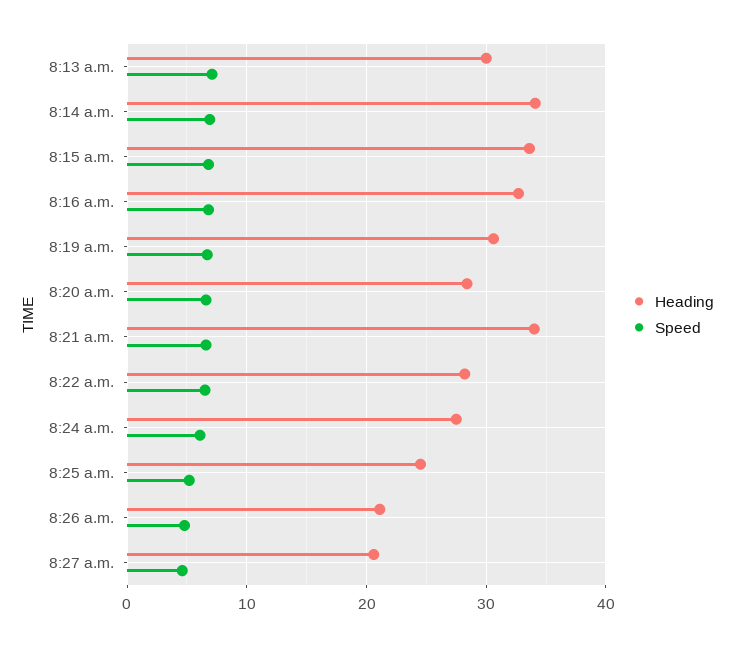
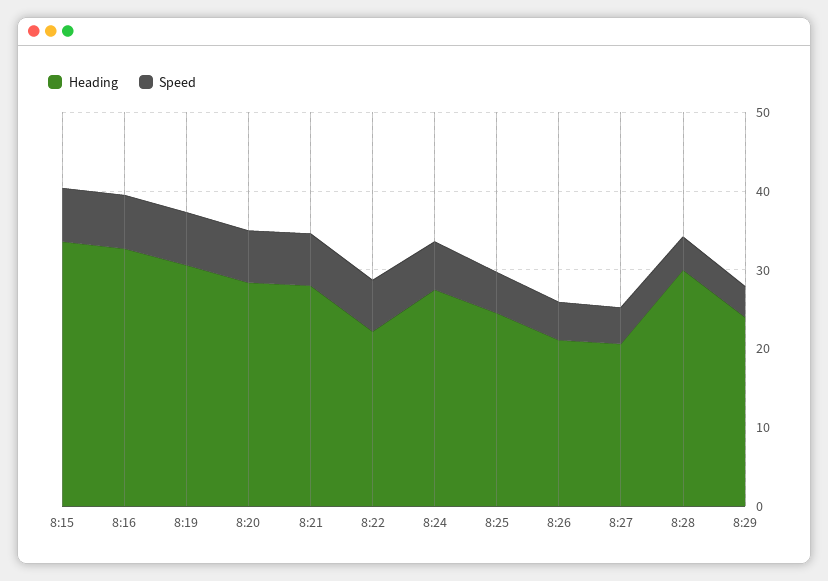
Heading, 8:13 a.m.: 30 -> none
Speed, 8:13 a.m.: 7 -> none
Heading, 8:14 a.m.: 34 -> none
Speed, 8:14 a.m.: 7 -> none
Heading, 8:21 a.m.: 34 -> 28
Heading, 8:22 a.m.: 28 -> 22
Heading, 8:28: none -> 30
Speed, 8:28: none -> 4
Heading, 8:29: none -> 24
Speed, 8:29: none -> 4

